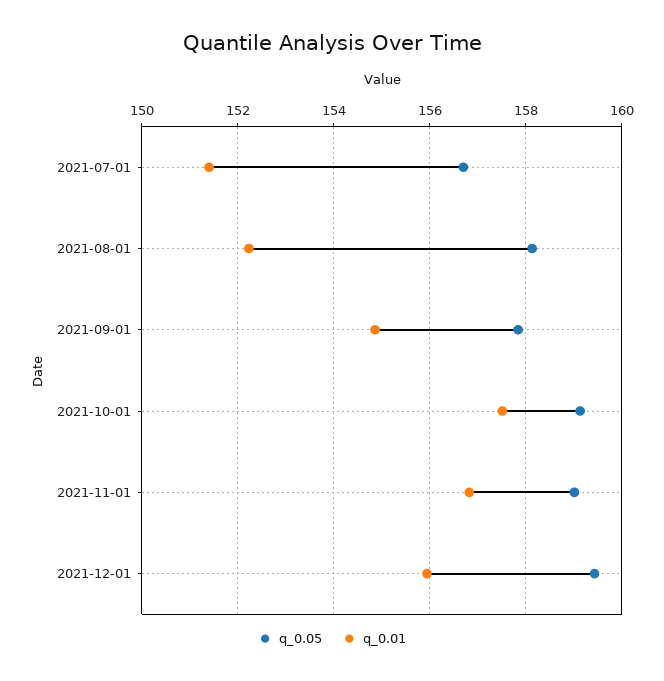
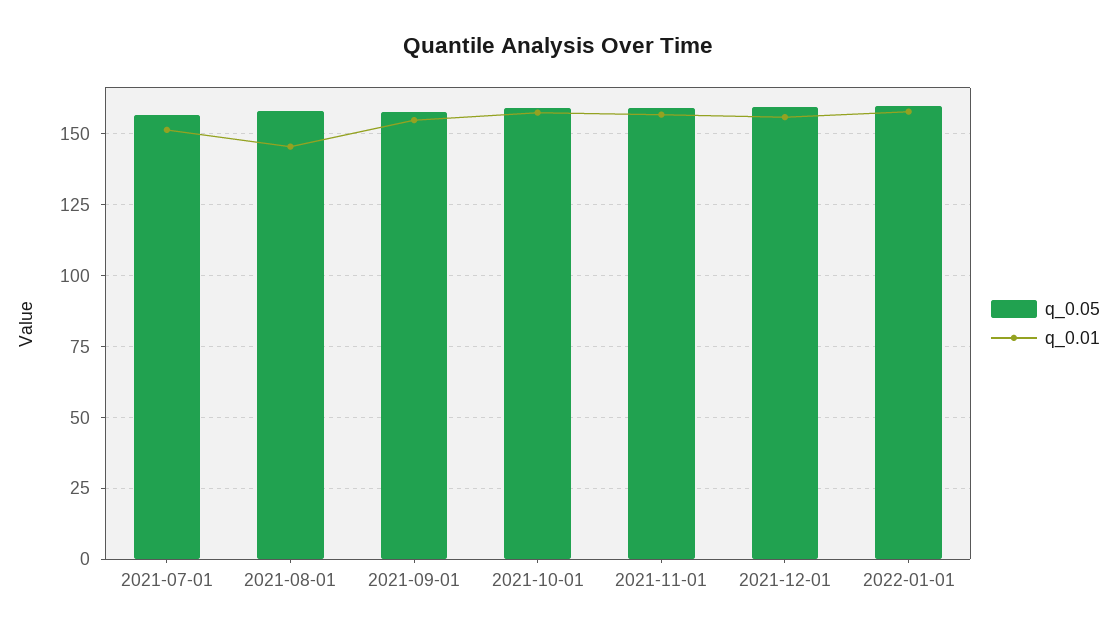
q_0.01, 2021-08-01: 152.2 -> 145
q_0.05, 2022-01-01: none -> 160
q_0.01, 2022-01-01: none -> 157.5

